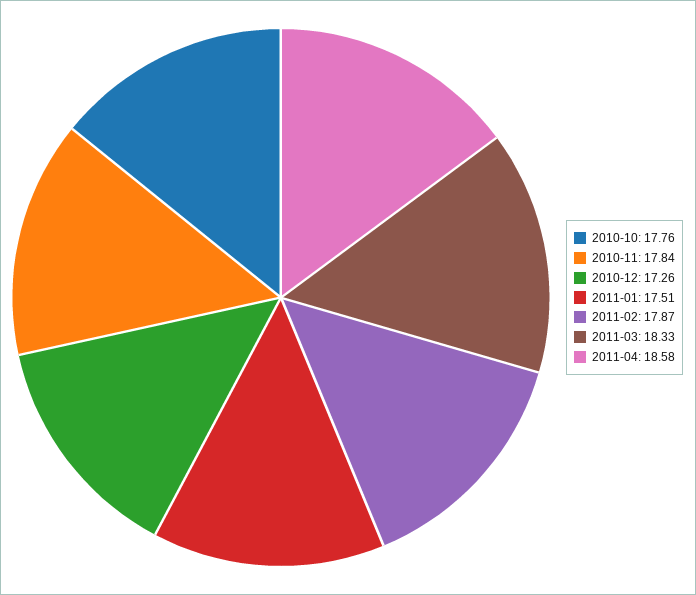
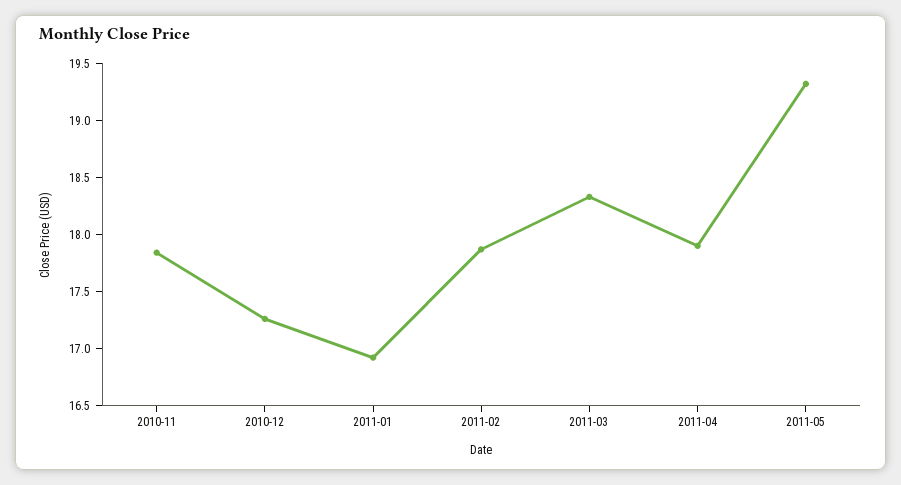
2010-10: 17.76 -> none
2011-01: 17.51 -> 16.9
2011-04: 18.58 -> 17.9
2011-05: none -> 19.3

